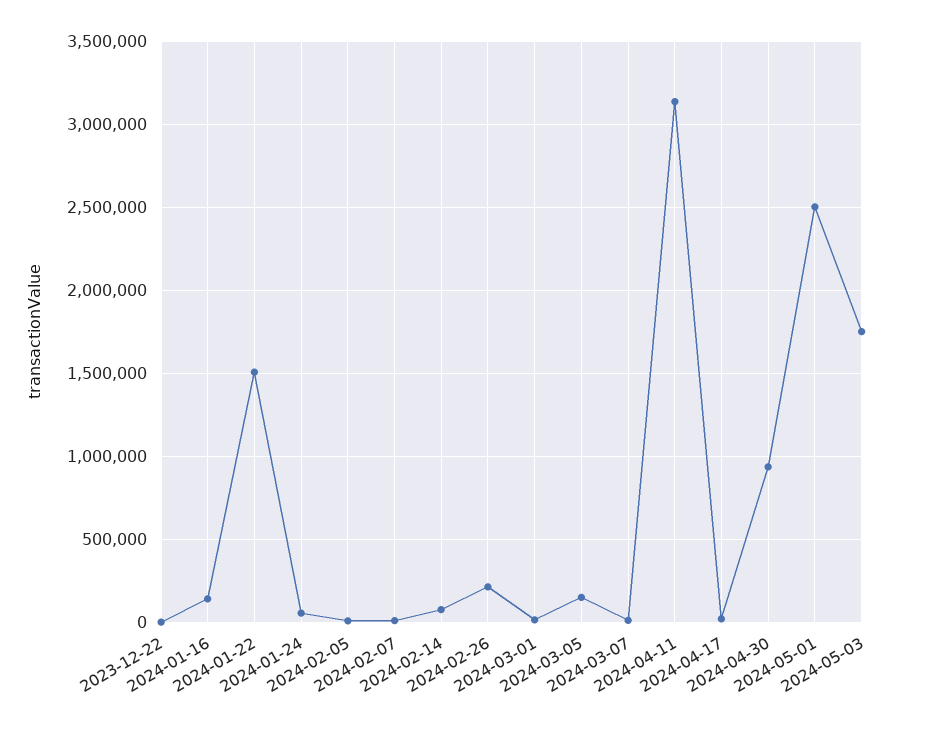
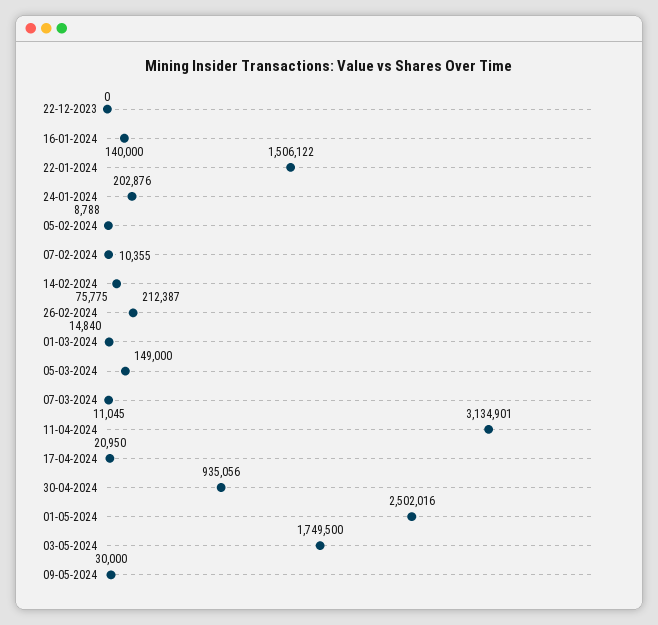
2024-01-24: 50000 -> 202876
09-05-2024: none -> 30000

